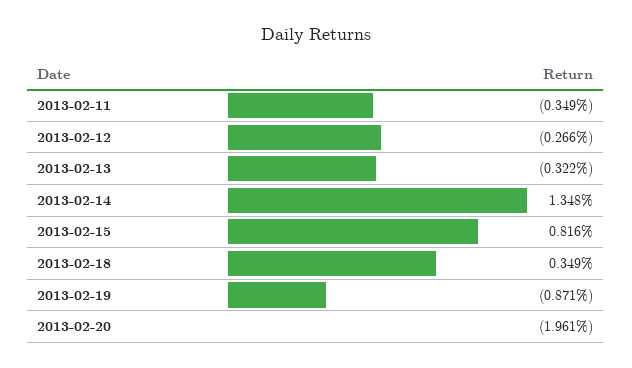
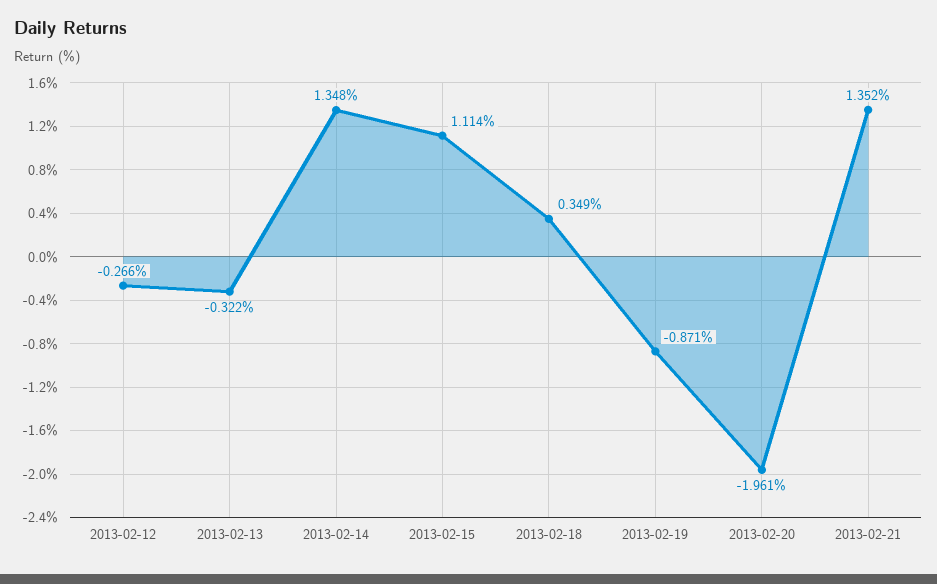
2013-02-11: -0.349 -> none
2013-02-15: 0.816 -> 1.114
2013-02-21: none -> 1.352

